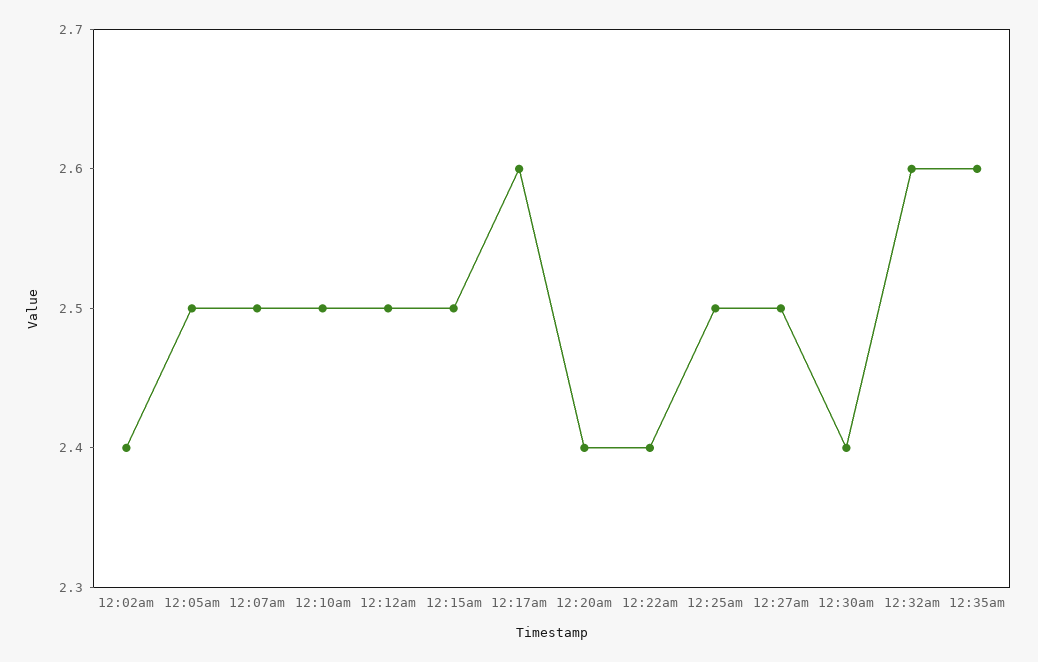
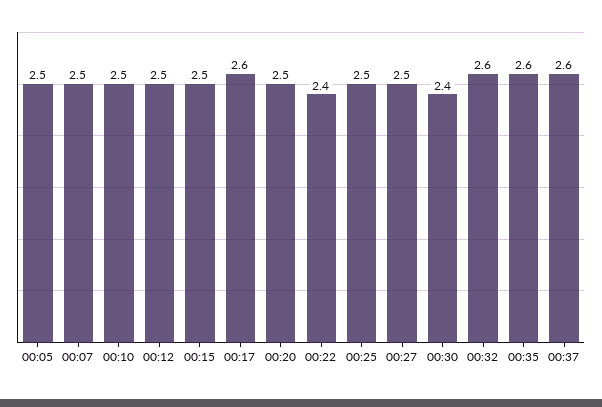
12:02am: 2.4 -> none
12:20am: 2.4 -> 2.5
00:37: none -> 2.6

